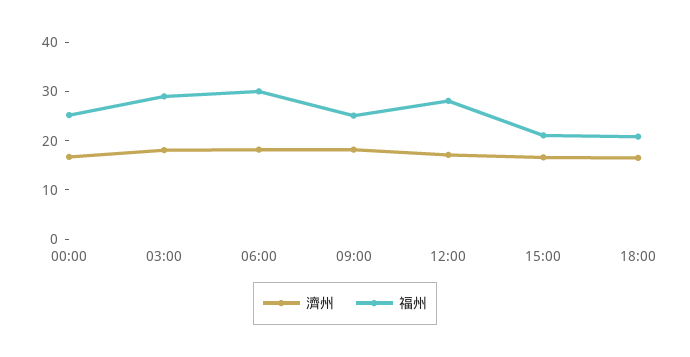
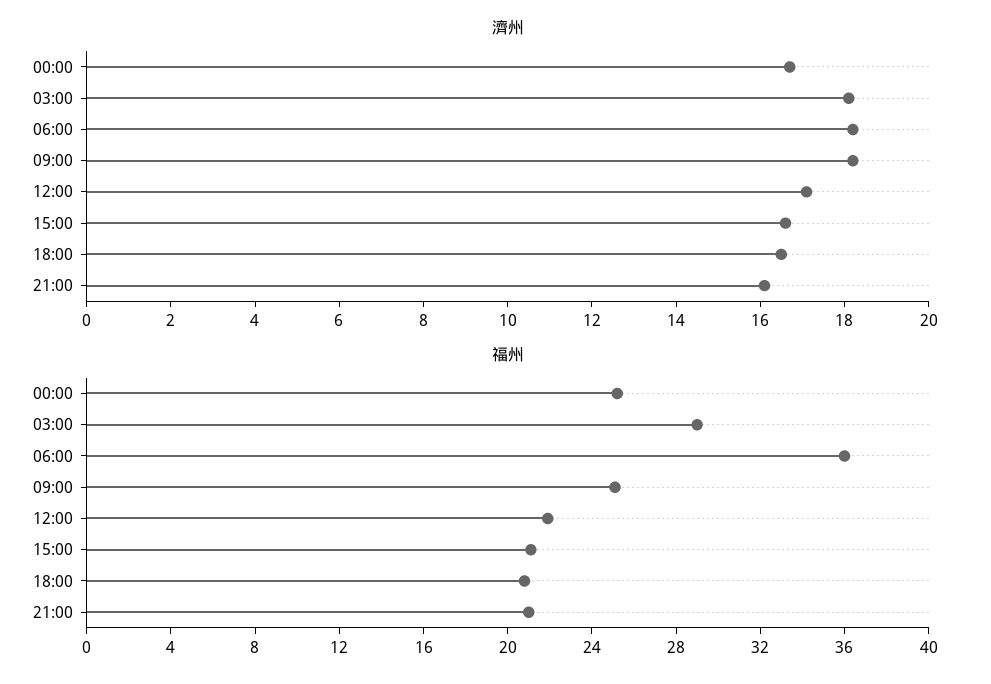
福州, 06:00: 30 -> 36
福州, 12:00: 28 -> 22
濟州, 21:00: none -> 16
福州, 21:00: none -> 21

